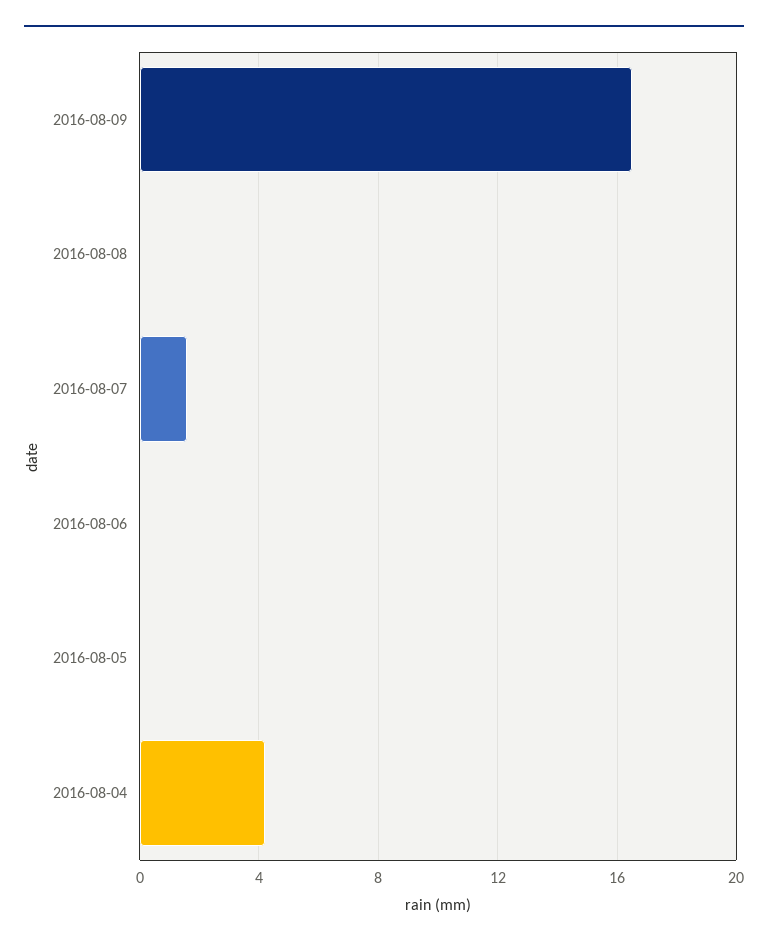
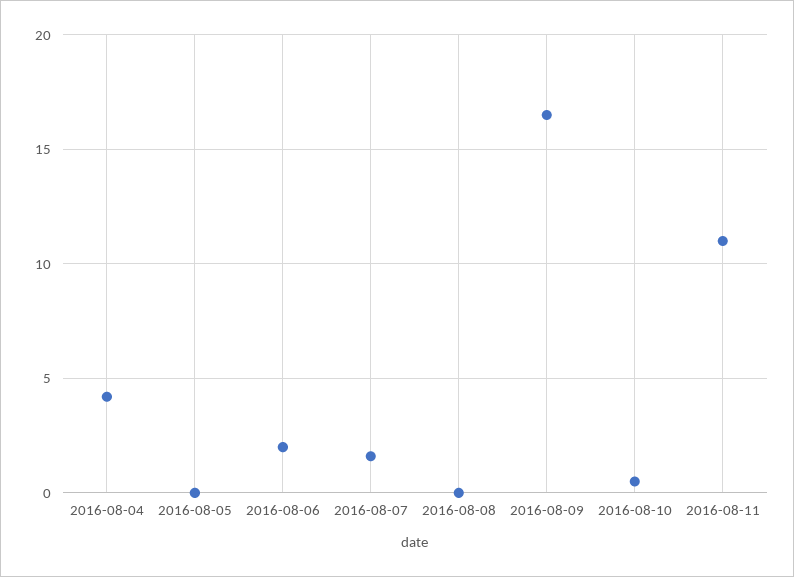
2016-08-06: 0 -> 2
2016-08-10: none -> 0.5
2016-08-11: none -> 11

